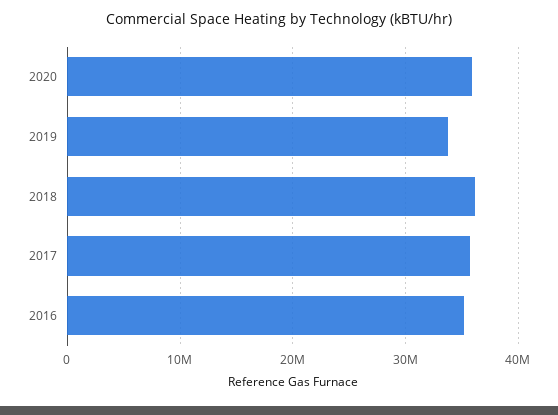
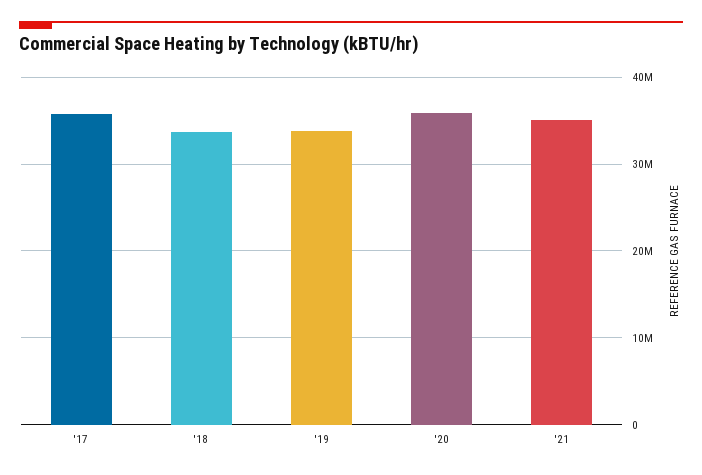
2018: 36000000 -> 34000000
2016: 35000000 -> none
'21: none -> 35000000

